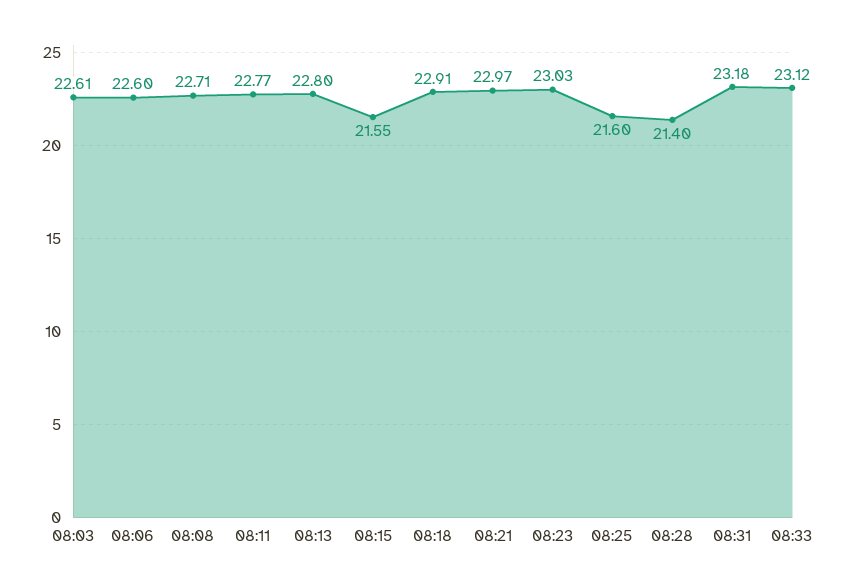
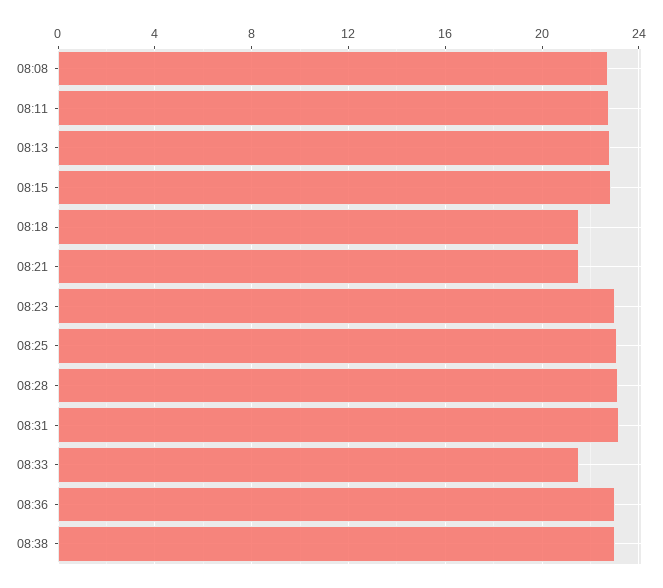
08:03: 22.61 -> none
08:06: 22.6 -> none
08:15: 21.55 -> 23
08:18: 22.91 -> 21.5
08:21: 22.97 -> 21.5
08:25: 21.6 -> 23
08:28: 21.4 -> 23
08:33: 23.12 -> 21.5
08:36: none -> 23
08:38: none -> 23

